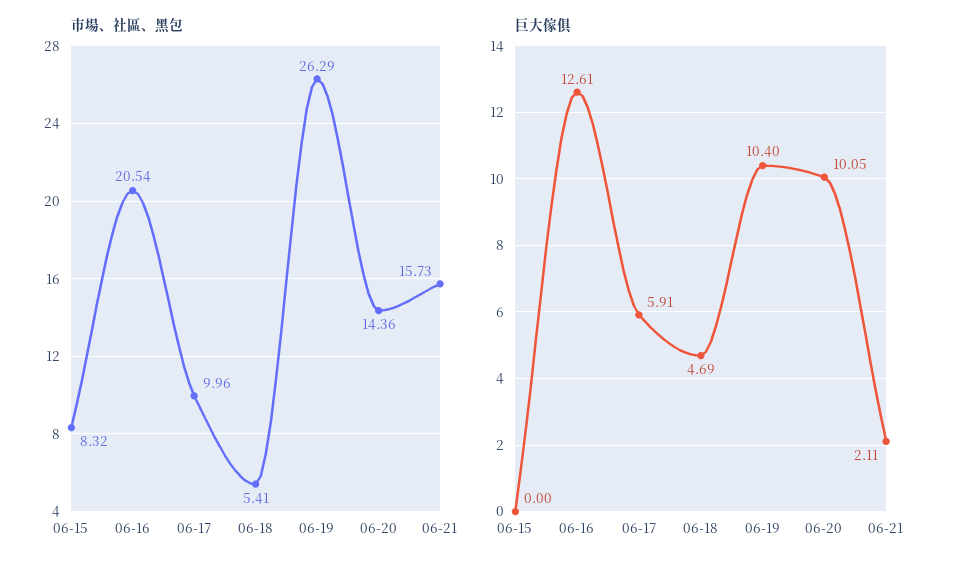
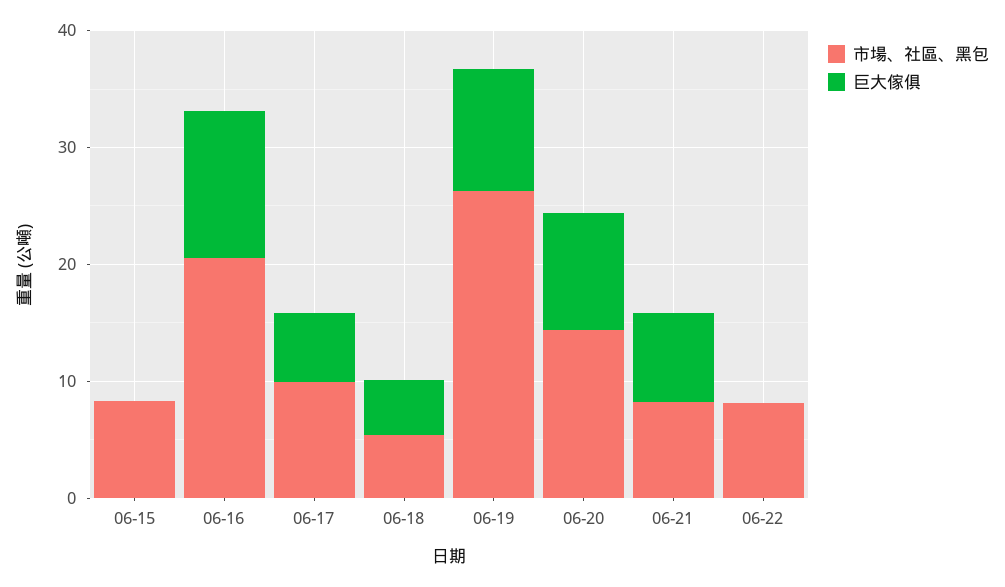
市場、社區、黑包, 06-21: 15.73 -> 8
巨大傢俱, 06-21: 2.11 -> 8
市場、社區、黑包, 06-22: none -> 8
巨大傢俱, 06-22: none -> 0

